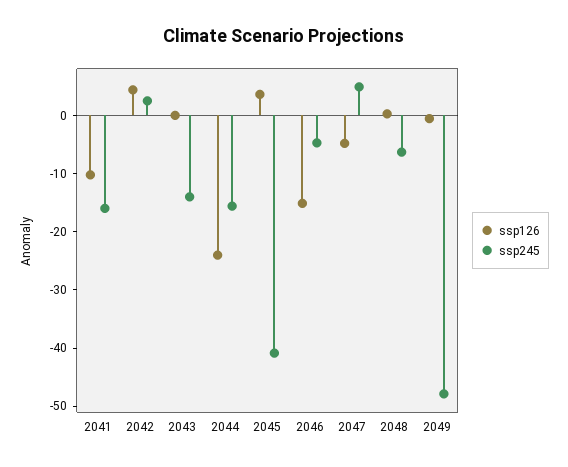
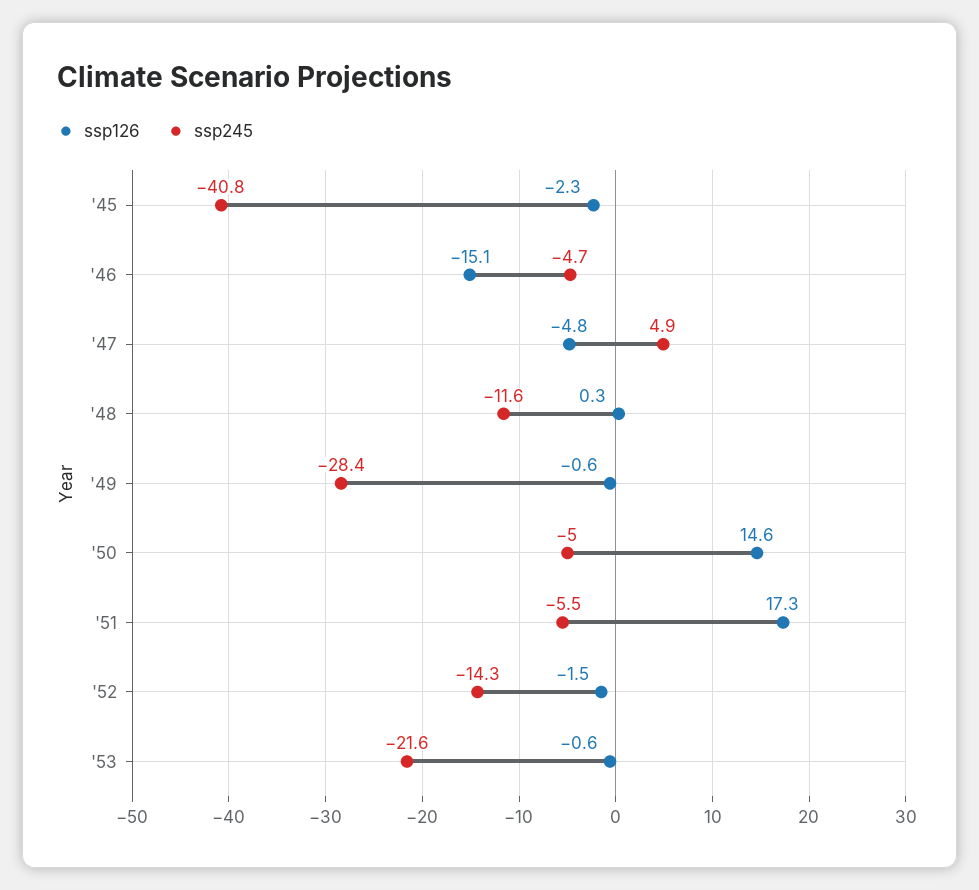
ssp126, 2041: -10 -> none
ssp245, 2041: -16 -> none
ssp126, 2042: 4 -> none
ssp245, 2042: 2 -> none
ssp126, 2043: 0 -> none
ssp245, 2043: -14 -> none
ssp126, 2044: -24 -> none
ssp245, 2044: -16 -> none
ssp126, 2045: 4 -> -2.3
ssp245, 2048: -6 -> -11.6
ssp245, 2049: -48 -> -28.4
ssp126, '50: none -> 14.6
ssp245, '50: none -> -5
ssp126, '51: none -> 17.3
ssp245, '51: none -> -5.5
ssp126, '52: none -> -1.5
ssp245, '52: none -> -14.3
ssp126, '53: none -> -0.6
ssp245, '53: none -> -21.6

